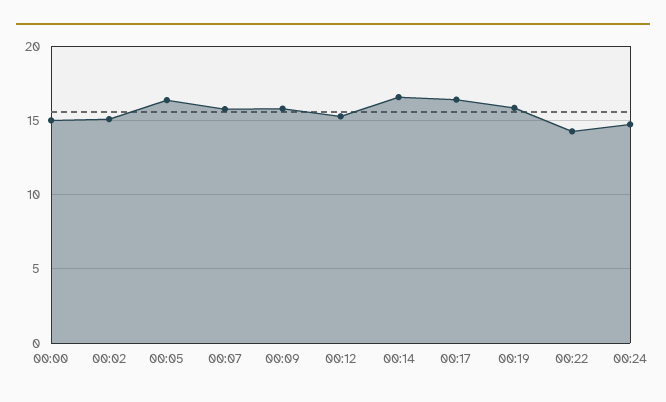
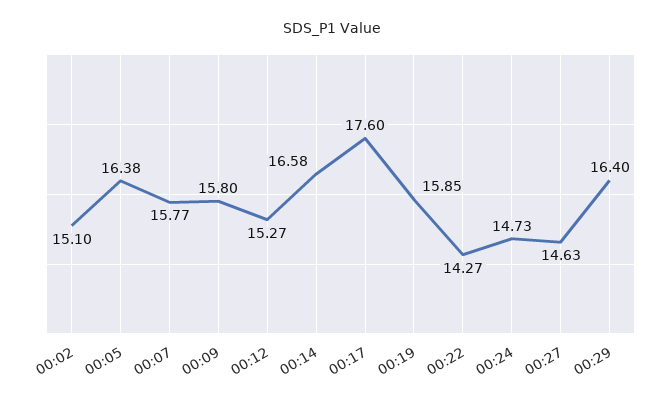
00:00: 15 -> none
00:17: 16.5 -> 17.6
00:27: none -> 14.63
00:29: none -> 16.4

